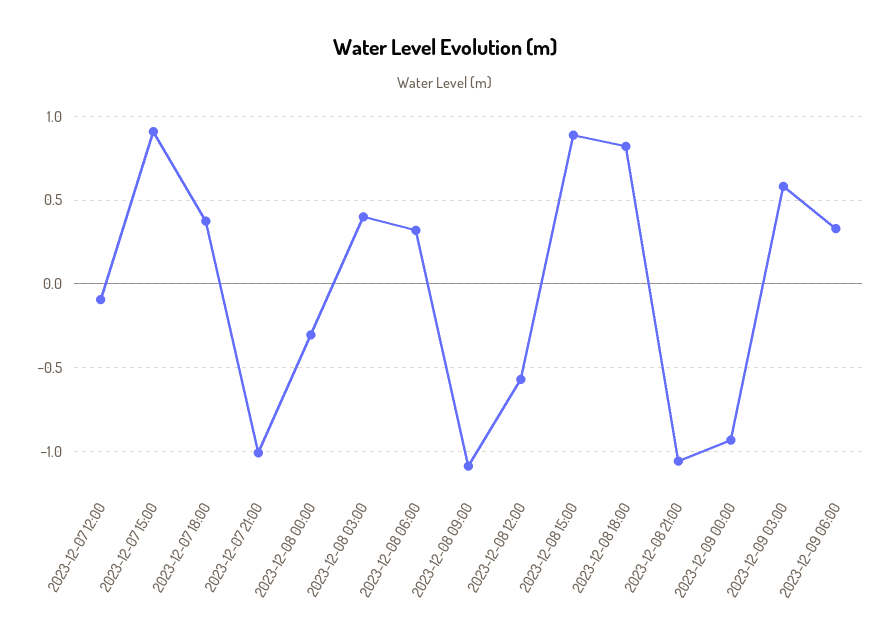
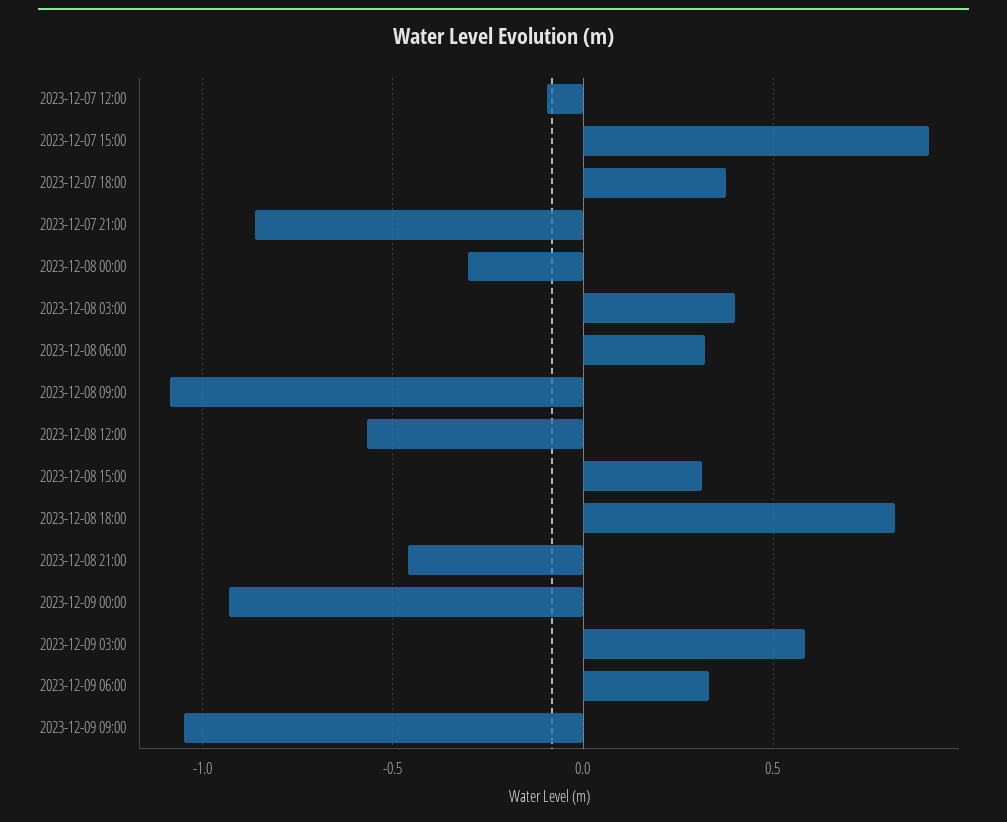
2023-12-07 21:00: -1 -> -0.85
2023-12-08 15:00: 0.9 -> 0.3
2023-12-08 21:00: -1.05 -> -0.45
2023-12-09 09:00: none -> -1.05

